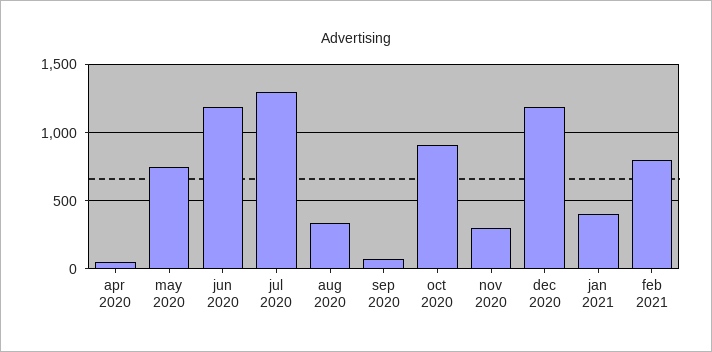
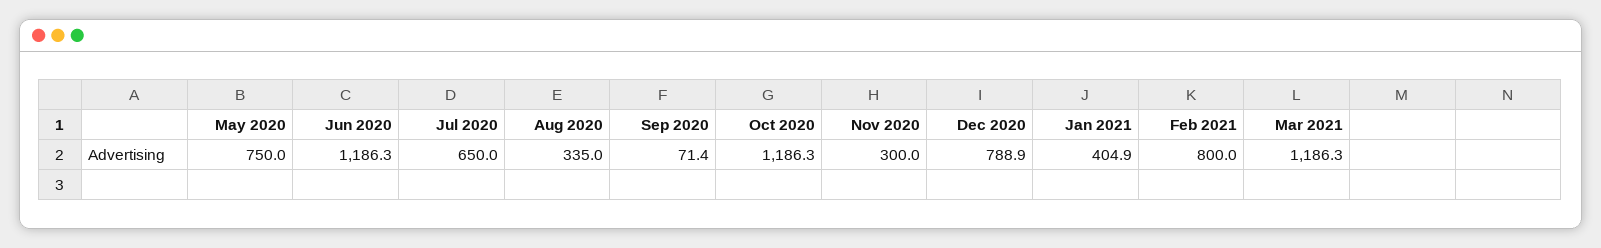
apr 2020: 50 -> none
jul 2020: 1300 -> 650
oct 2020: 900 -> 1186.3
dec 2020: 1200 -> 788.9
Mar 2021: none -> 1186.3

